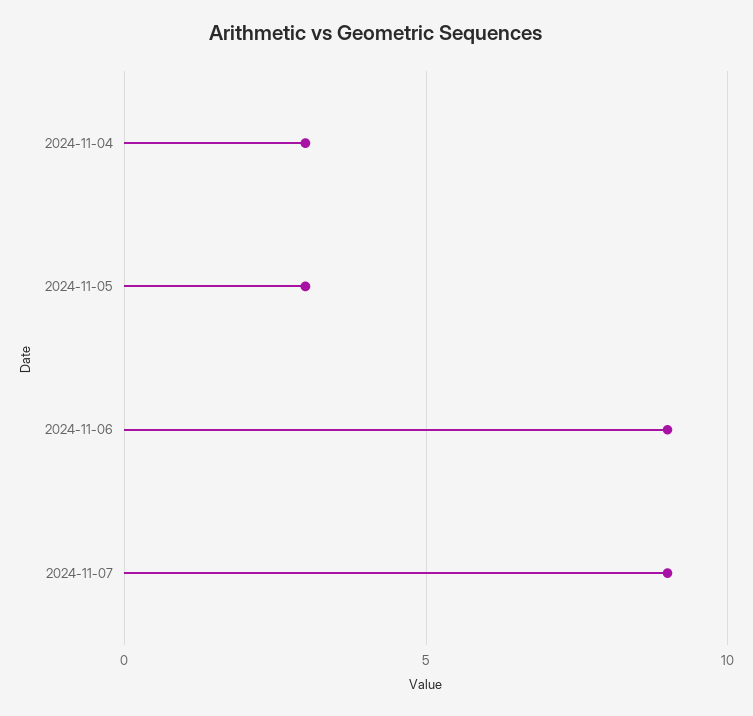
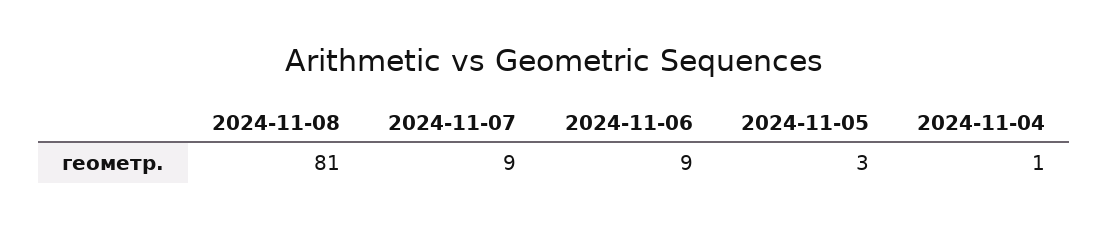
2024-11-04: 3 -> 1
2024-11-08: none -> 81

